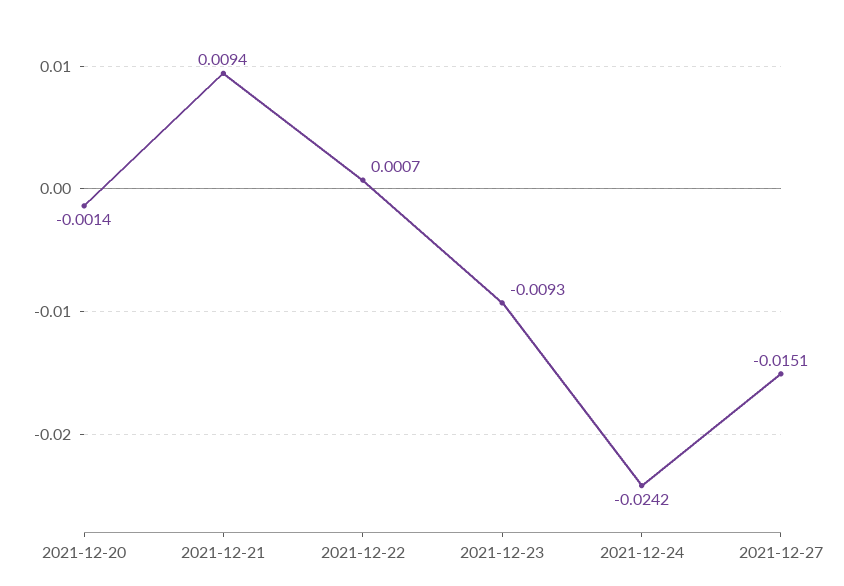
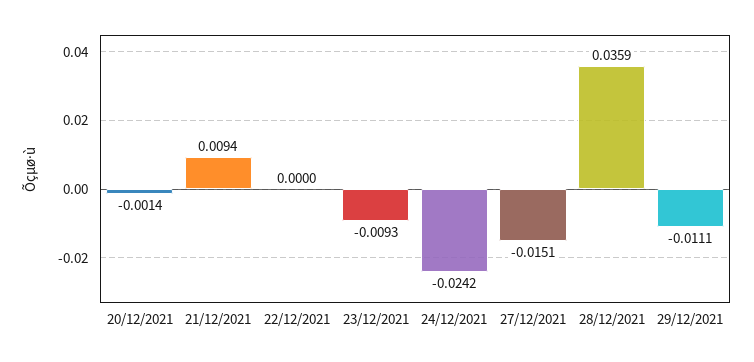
2021-12-22: 0.0007 -> 0
28/12/2021: none -> 0.0359
29/12/2021: none -> -0.0111

